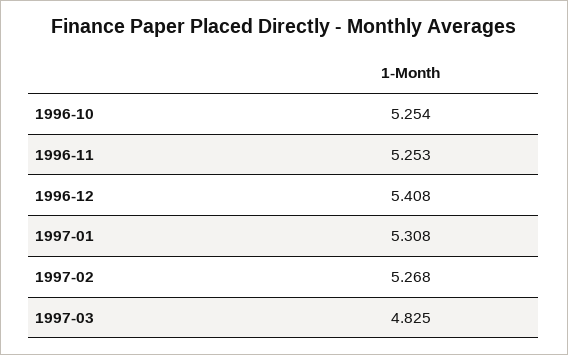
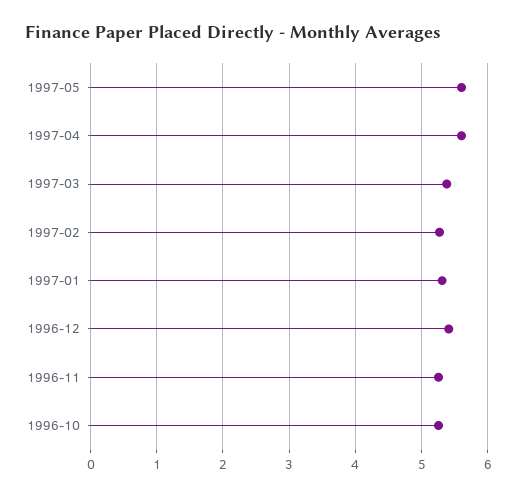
1997-03: 4.825 -> 5.4
1997-05: none -> 5.6
1997-04: none -> 5.6

